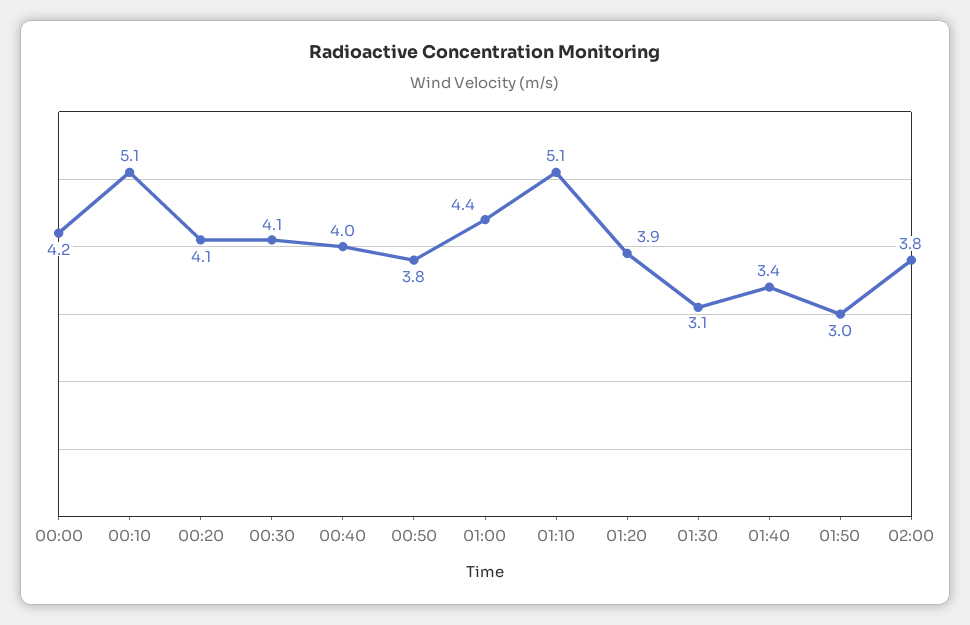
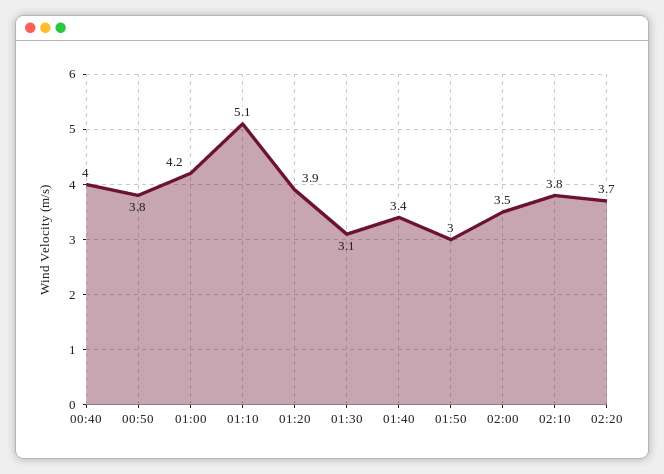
00:00: 4.2 -> none
00:10: 5.1 -> none
00:20: 4.1 -> none
00:30: 4.1 -> none
01:00: 4.4 -> 4.2
02:00: 3.8 -> 3.5
02:10: none -> 3.8
02:20: none -> 3.7

